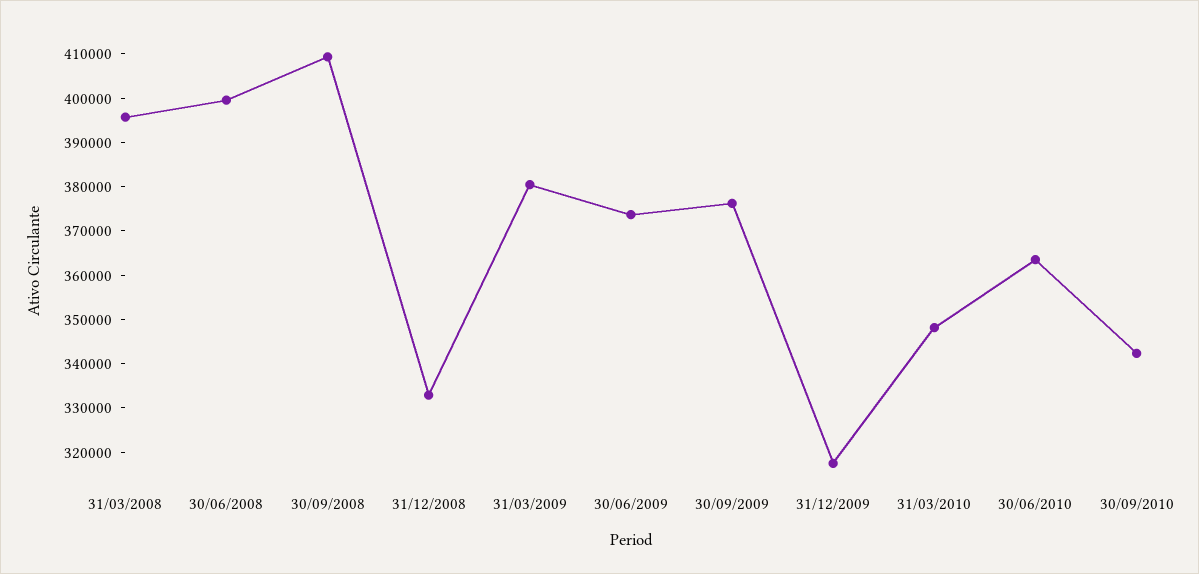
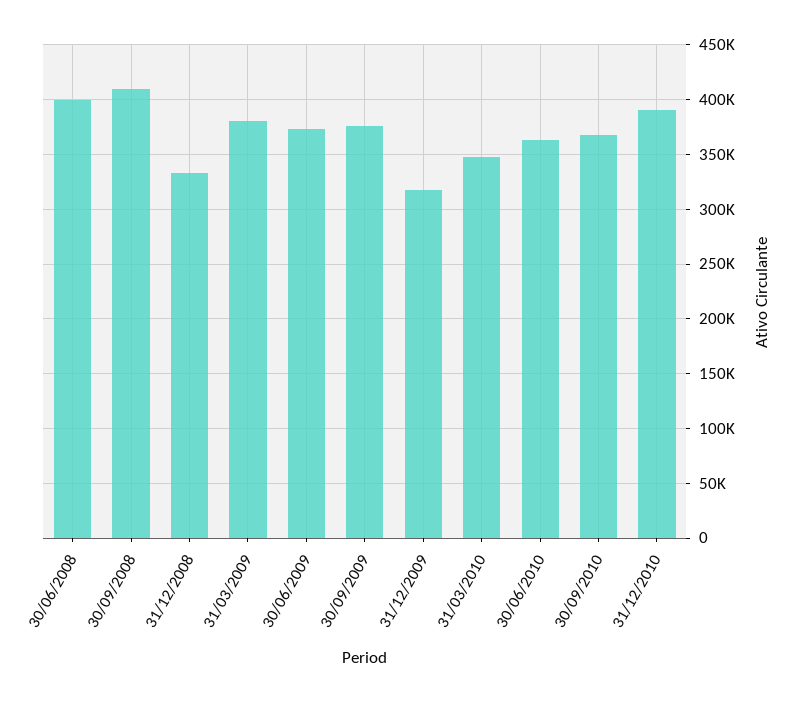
31/03/2008: 396000 -> none
30/09/2010: 342000 -> 370000
31/12/2010: none -> 390000

